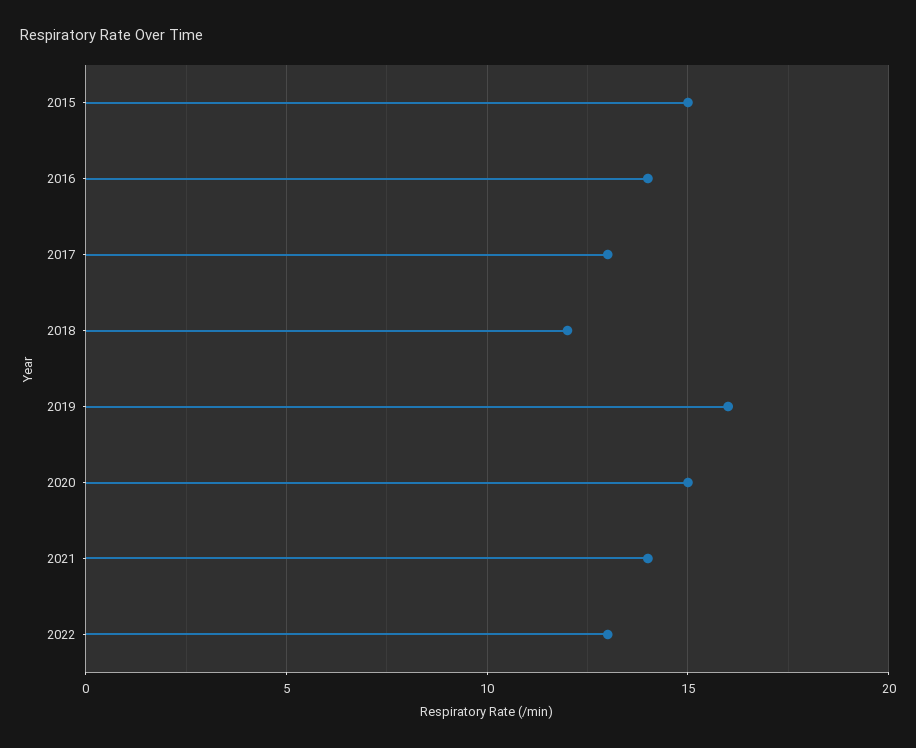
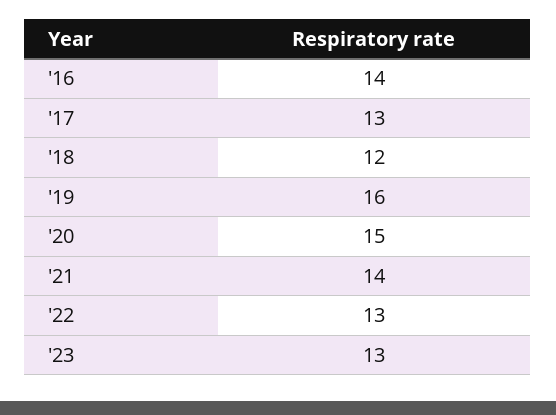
2015: 15 -> none
'23: none -> 13

